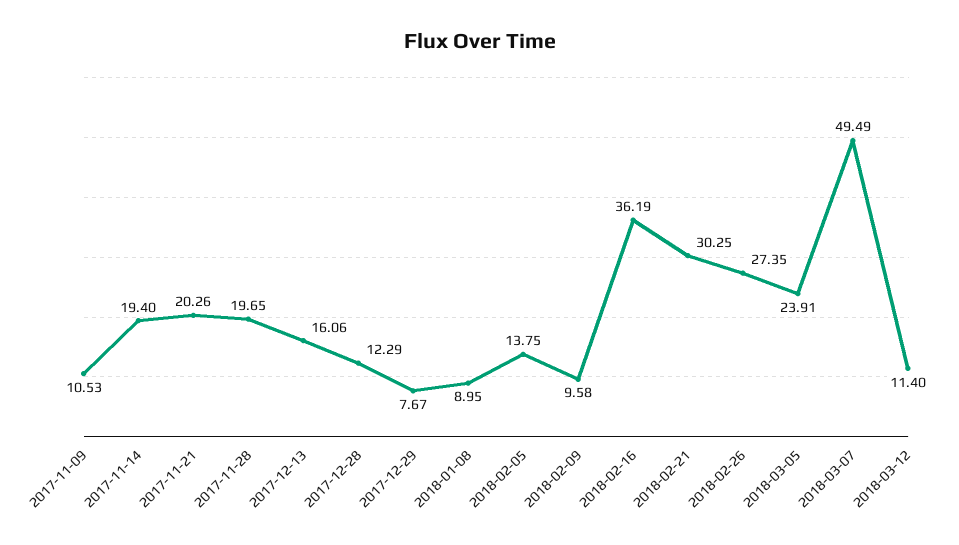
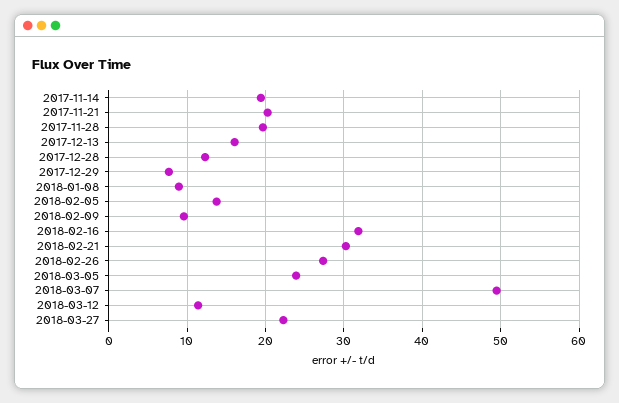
2017-11-09: 10.53 -> none
2018-02-16: 36.19 -> 32
2018-03-27: none -> 22

